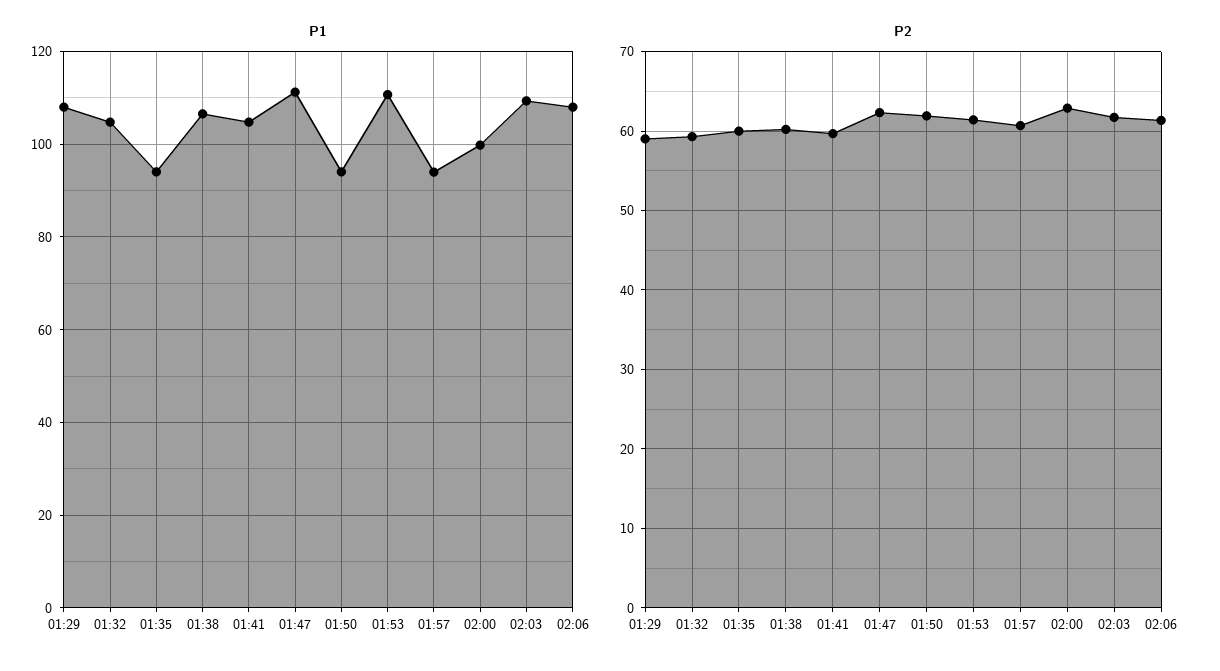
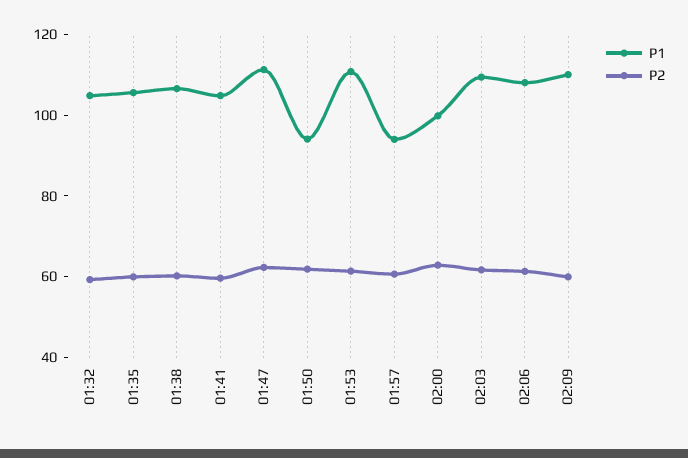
P1, 01:29: 108 -> none
P1, 01:35: 94 -> 105
P2, 01:29: 59 -> none
P1, 02:09: none -> 110
P2, 02:09: none -> 60

